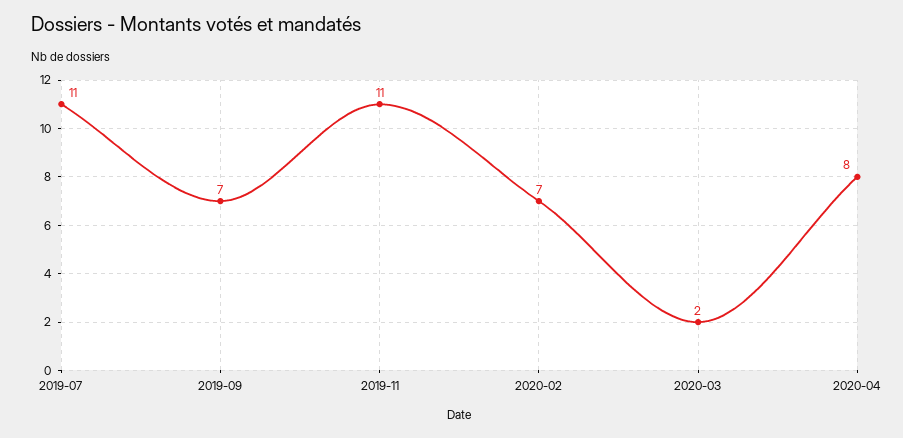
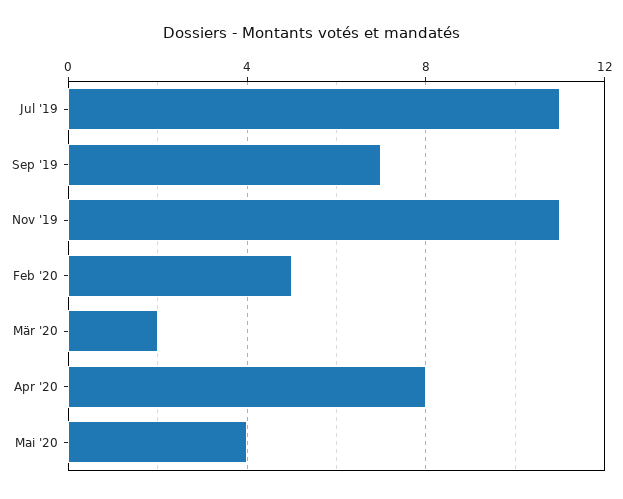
2020-02: 7 -> 5
Mai '20: none -> 4

